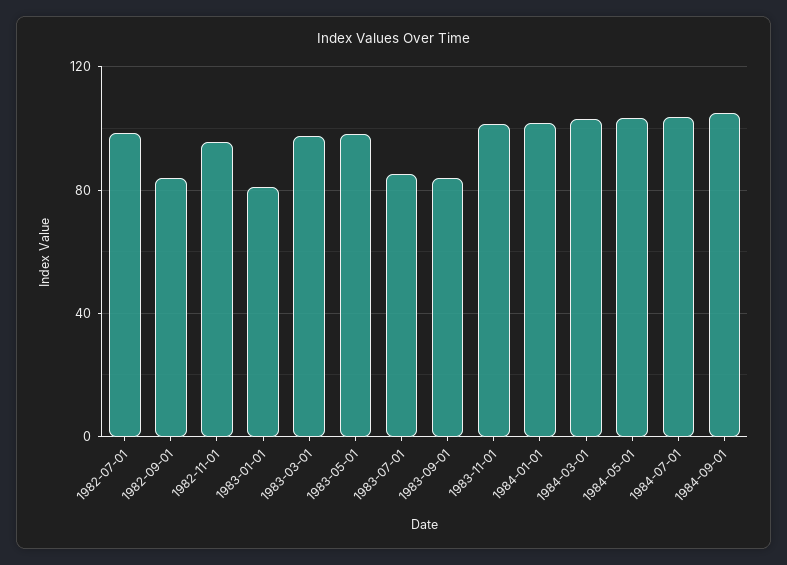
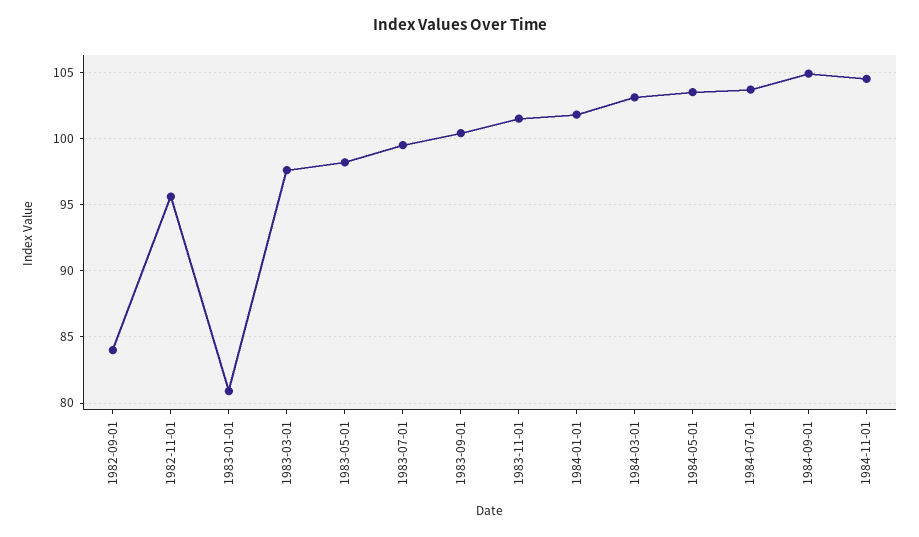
1982-07-01: 100 -> none
1983-07-01: 85 -> 99.5
1983-09-01: 85 -> 100.5
1984-11-01: none -> 104.5

